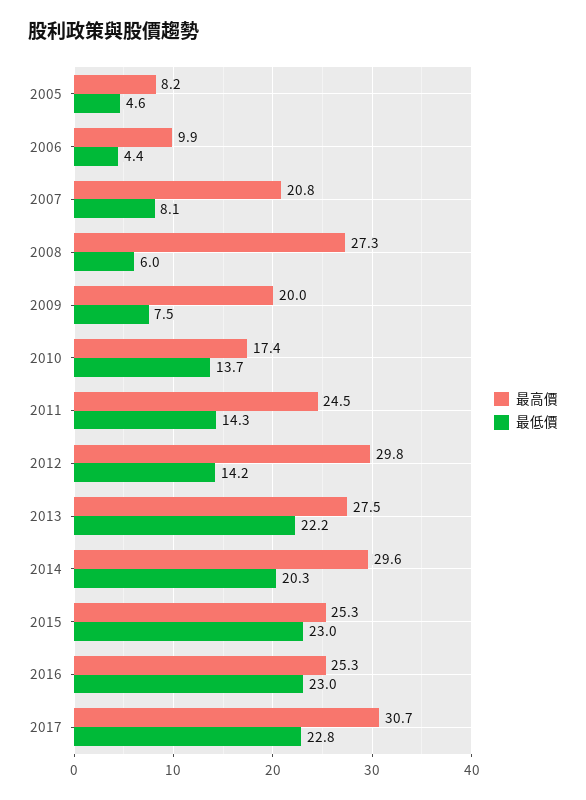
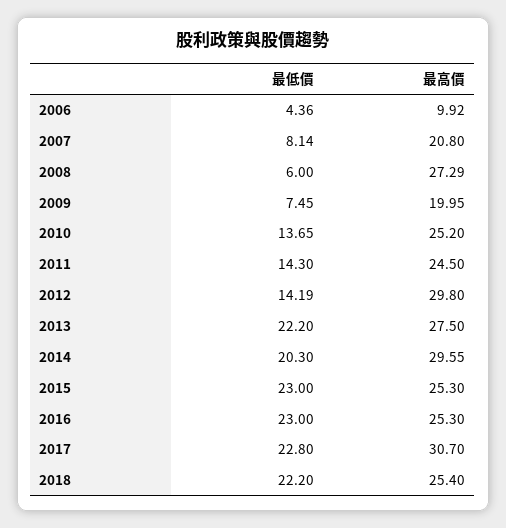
最高價, 2005: 8.2 -> none
最低價, 2005: 4.6 -> none
最高價, 2010: 17.4 -> 25.2
最低價, 2018: none -> 22.2
最高價, 2018: none -> 25.4

